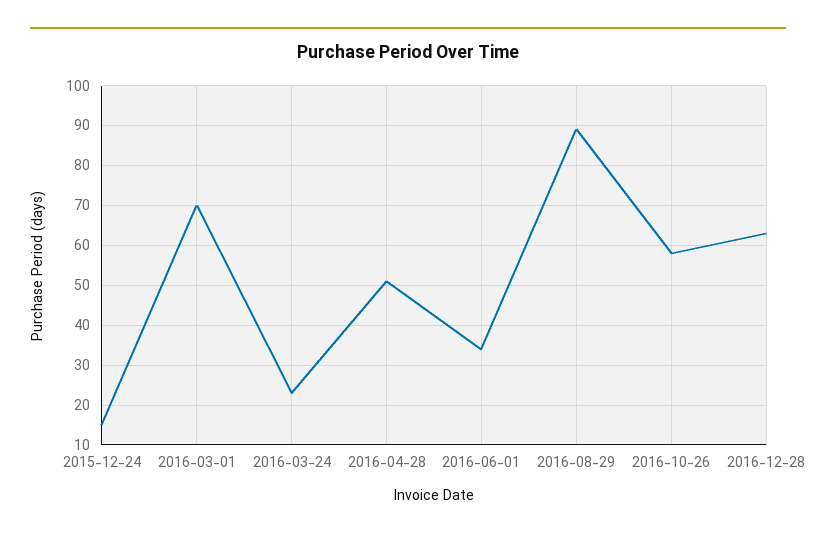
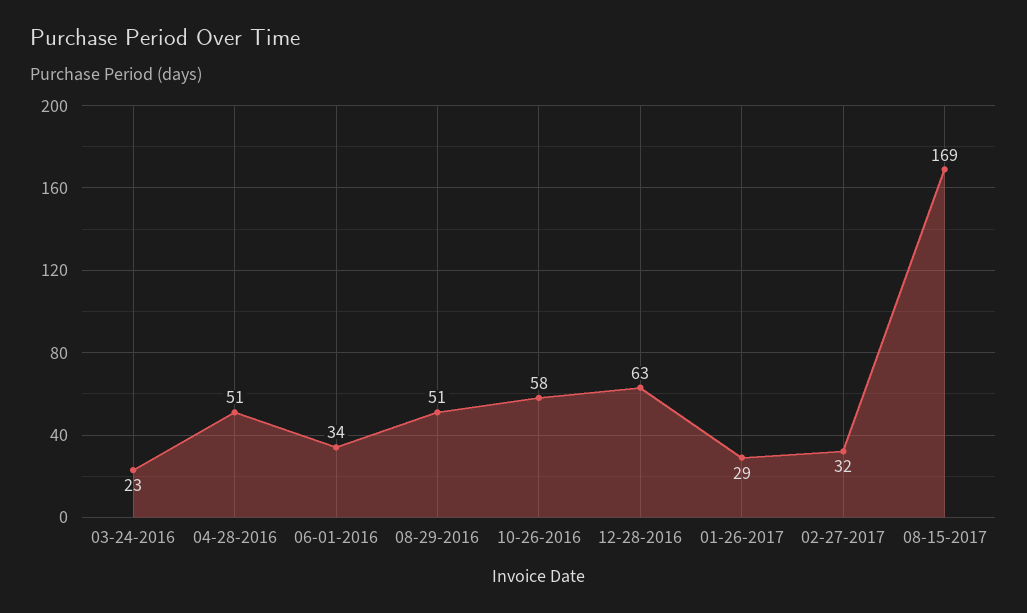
2015-12-24: 15 -> none
2016-03-01: 70 -> none
2016-08-29: 90 -> 51
01-26-2017: none -> 29
02-27-2017: none -> 32
08-15-2017: none -> 169

